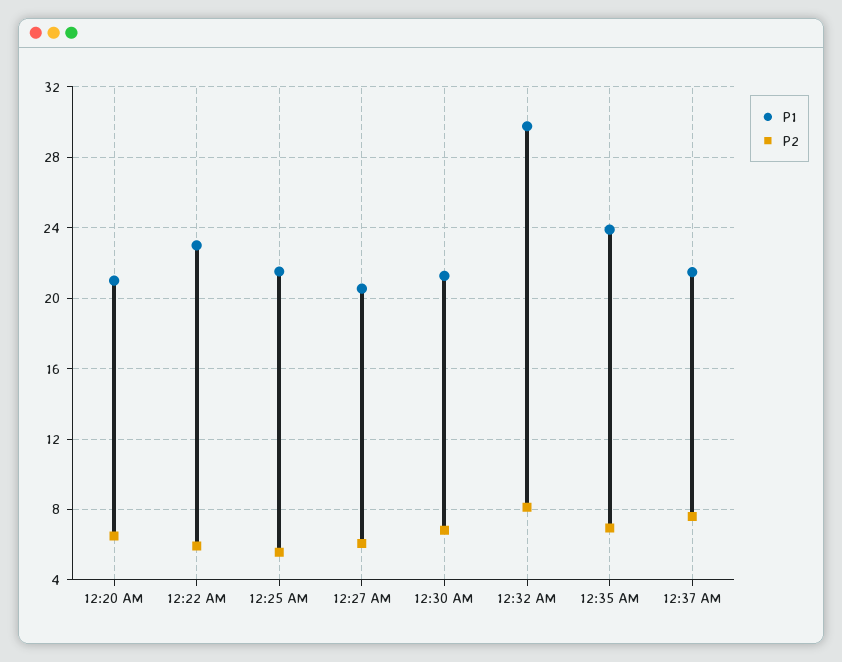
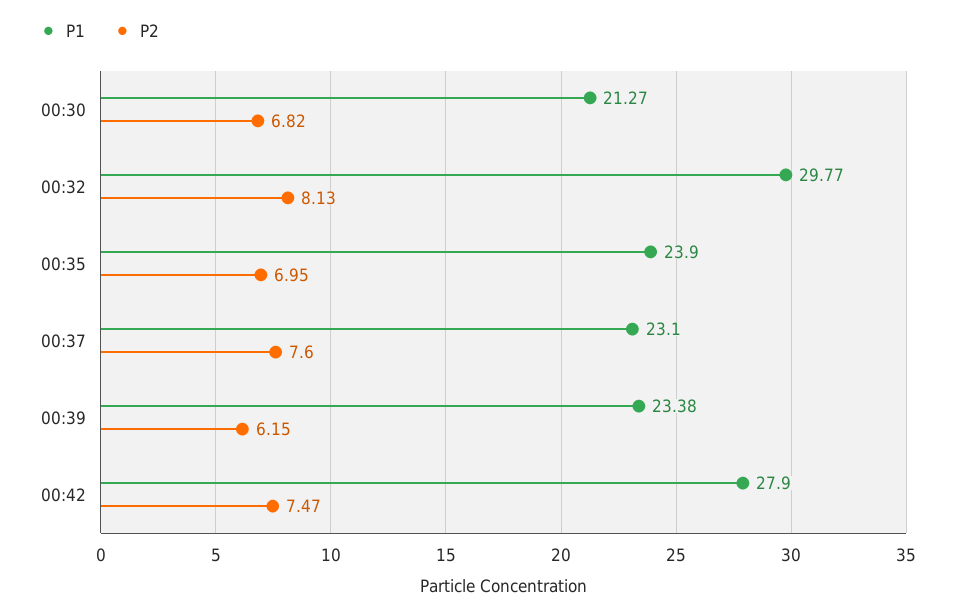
P1, 12:20 AM: 21 -> none
P2, 12:20 AM: 6.5 -> none
P1, 12:22 AM: 23 -> none
P2, 12:22 AM: 6 -> none
P1, 12:25 AM: 21.5 -> none
P2, 12:25 AM: 5.5 -> none
P1, 12:27 AM: 20.5 -> none
P2, 12:27 AM: 6 -> none
P1, 12:37 AM: 21.5 -> 23.1
P1, 00:39: none -> 23.38
P2, 00:39: none -> 6.15
P1, 00:42: none -> 27.9
P2, 00:42: none -> 7.47

